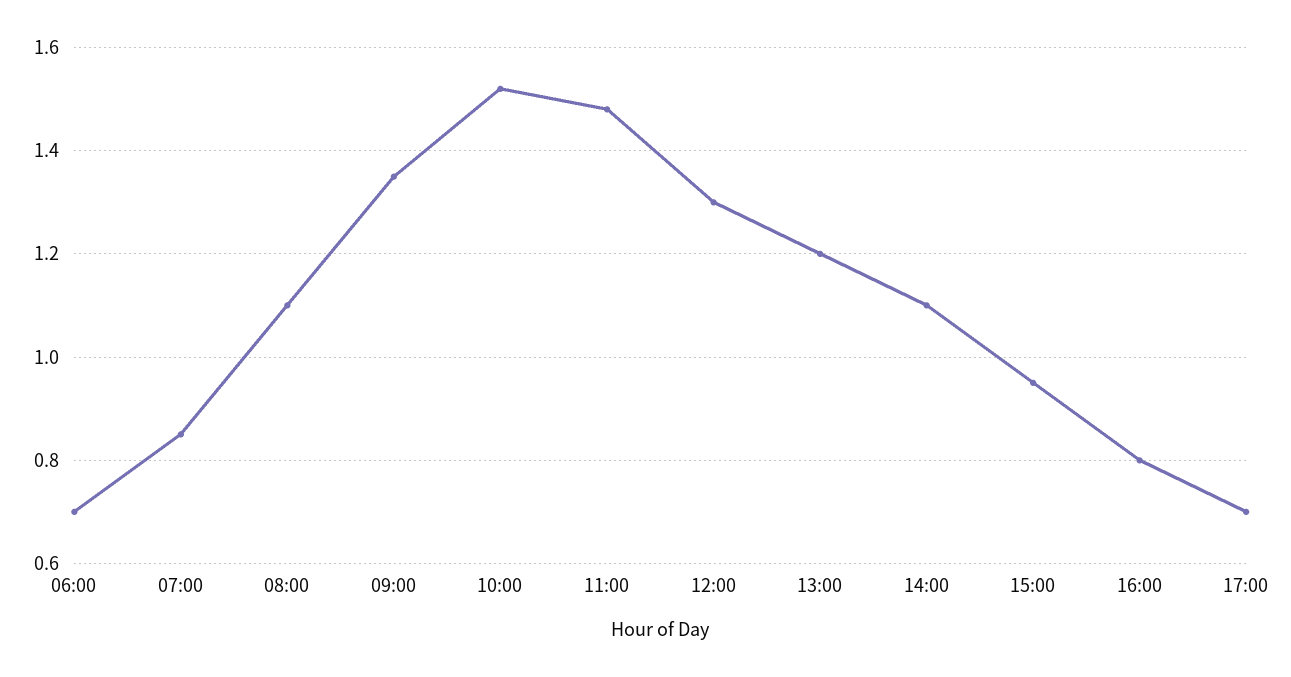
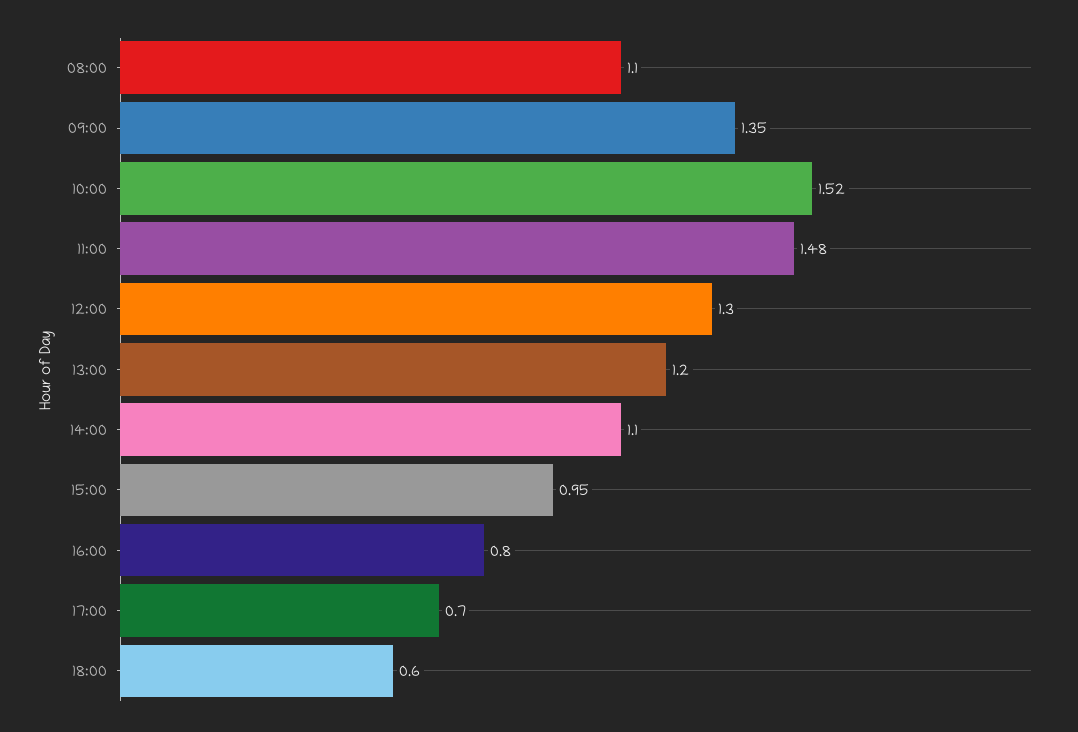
06:00: 0.7 -> none
07:00: 0.85 -> none
18:00: none -> 0.6

